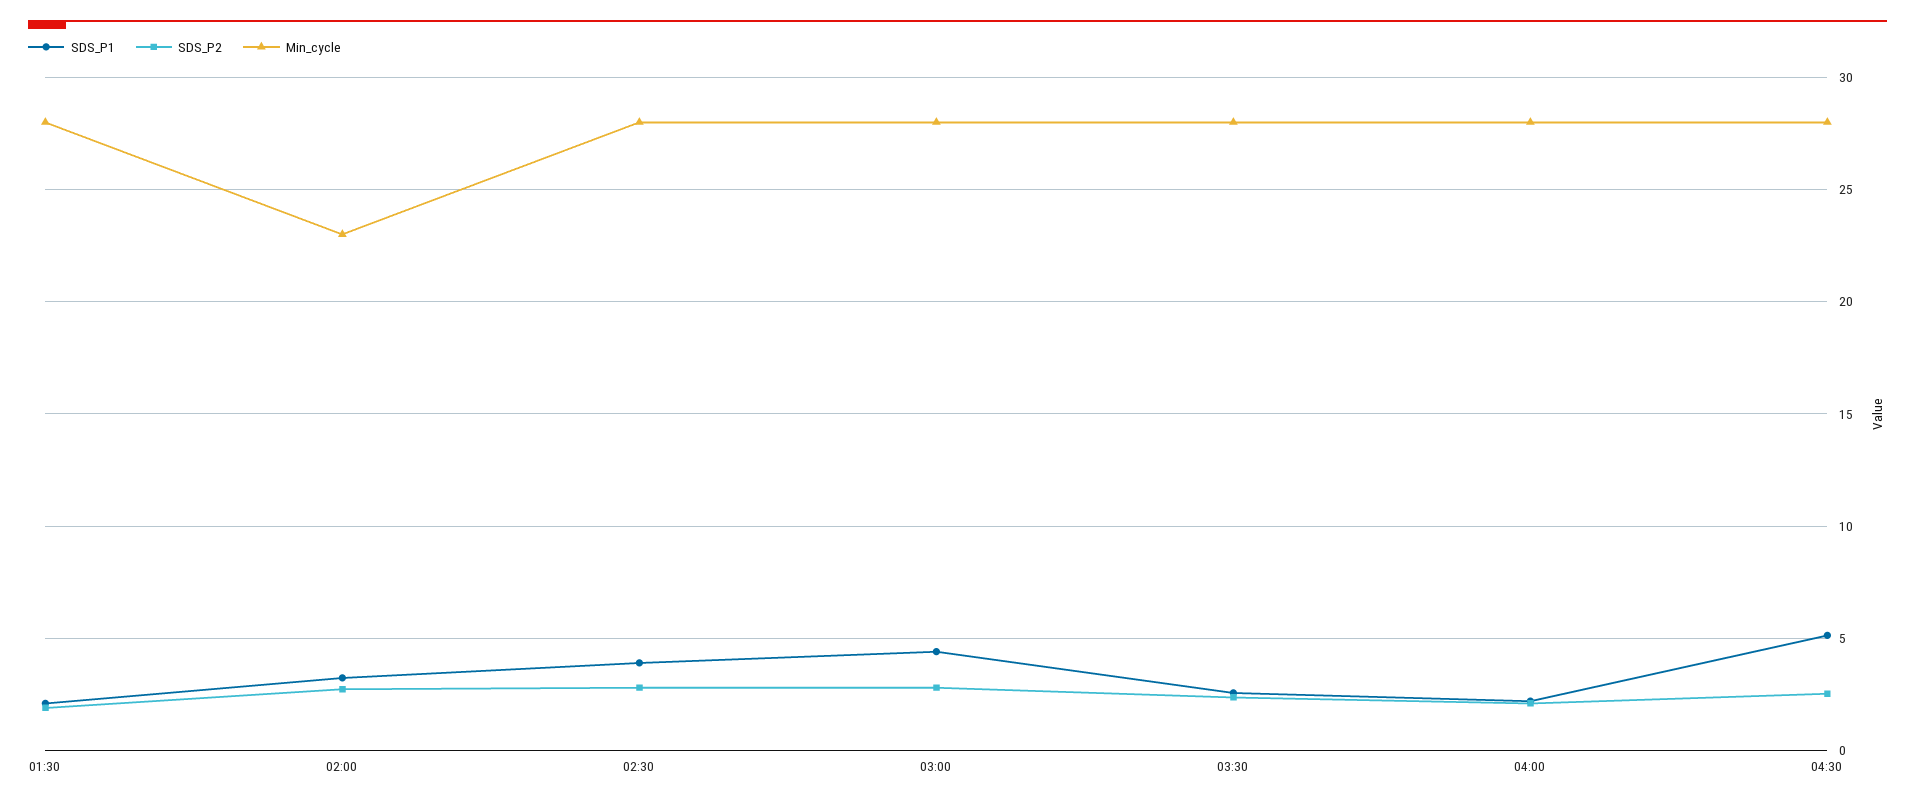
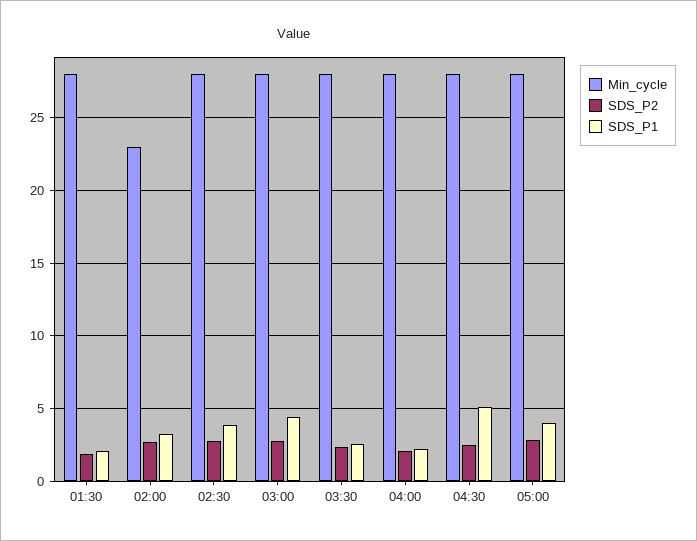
Min_cycle, 05:00: none -> 28
SDS_P2, 05:00: none -> 3
SDS_P1, 05:00: none -> 4

